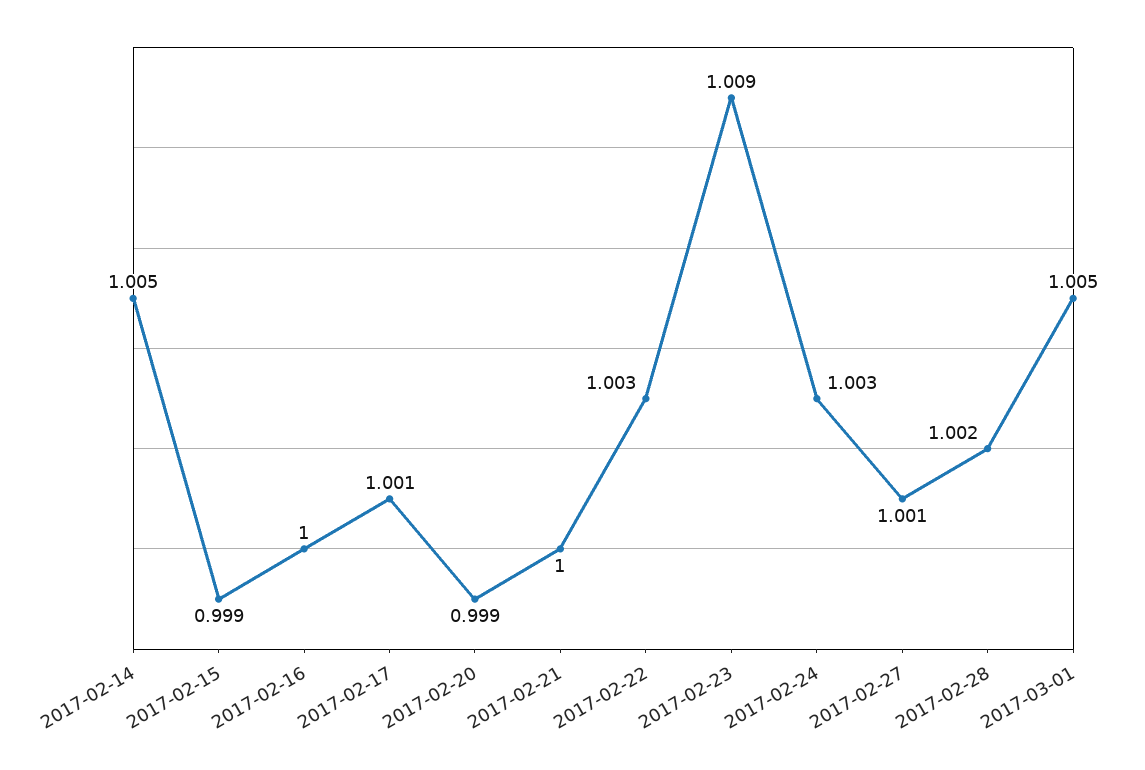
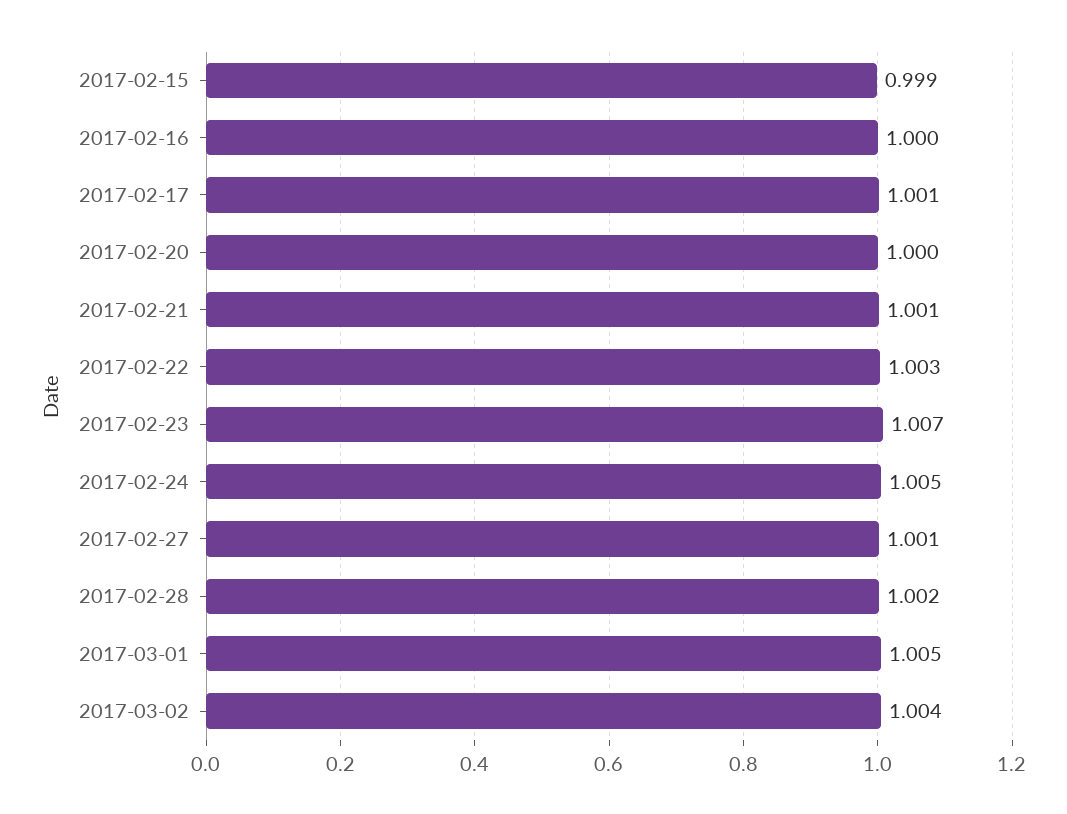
2017-02-14: 1.005 -> none
2017-02-20: 0.999 -> 1
2017-02-21: 1 -> 1.001
2017-02-23: 1.009 -> 1.007
2017-02-24: 1.003 -> 1.005
2017-03-02: none -> 1.004

